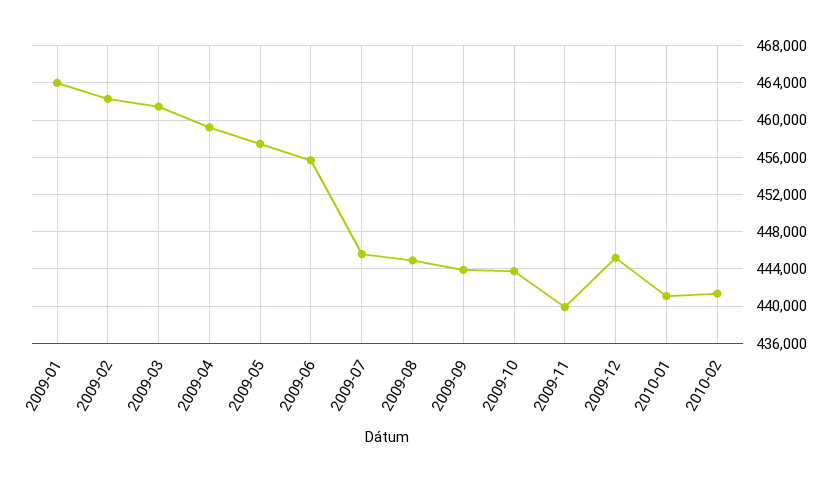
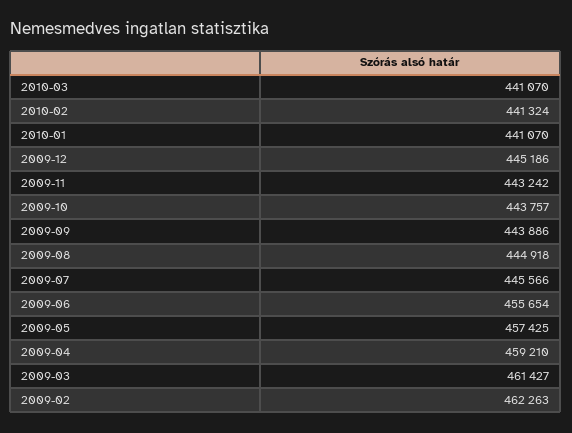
2009-01: 464000 -> none
2009-11: 440000 -> 443242
2010-03: none -> 441070

